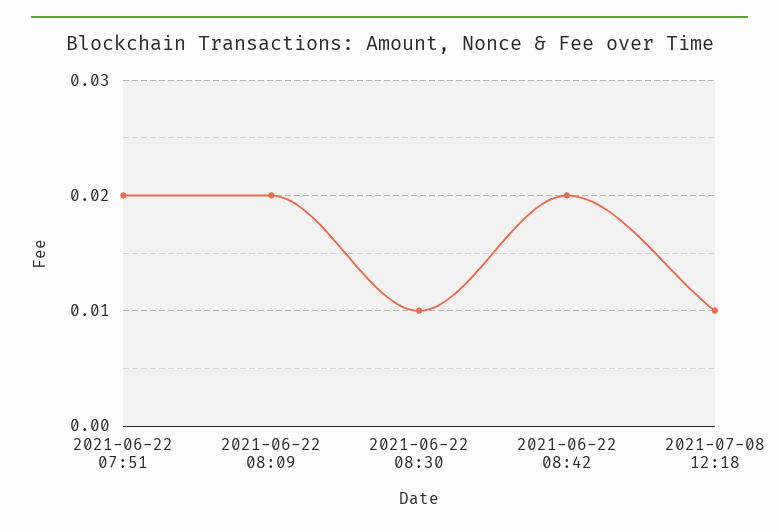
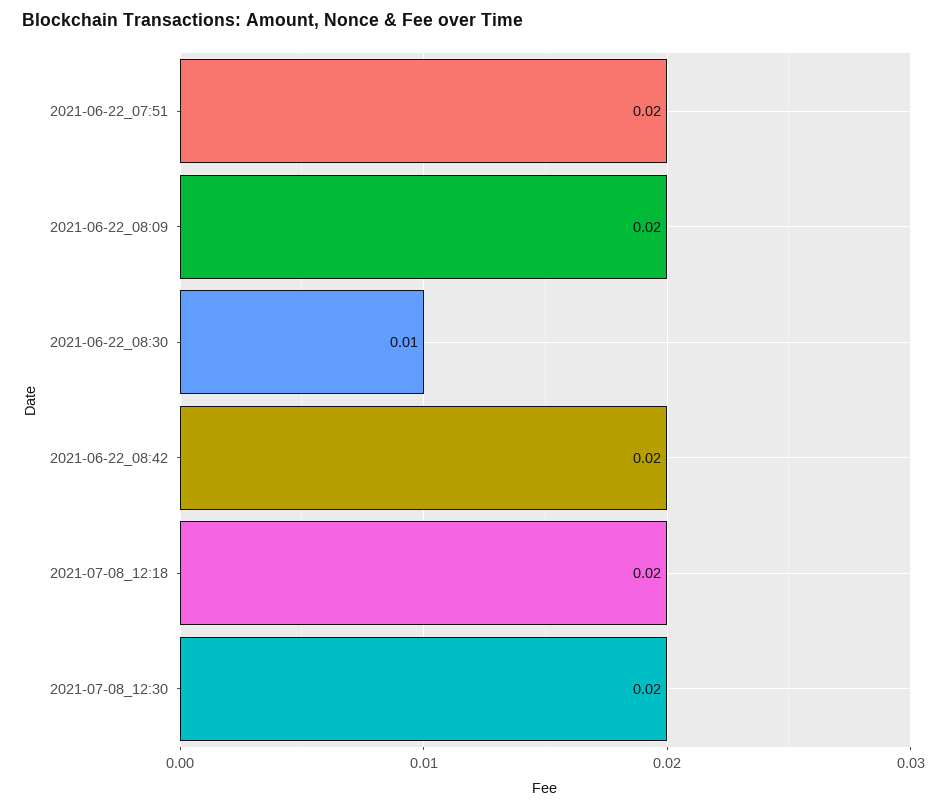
2021-07-08 12:18: 0.01 -> 0.02
2021-07-08_12:30: none -> 0.02

